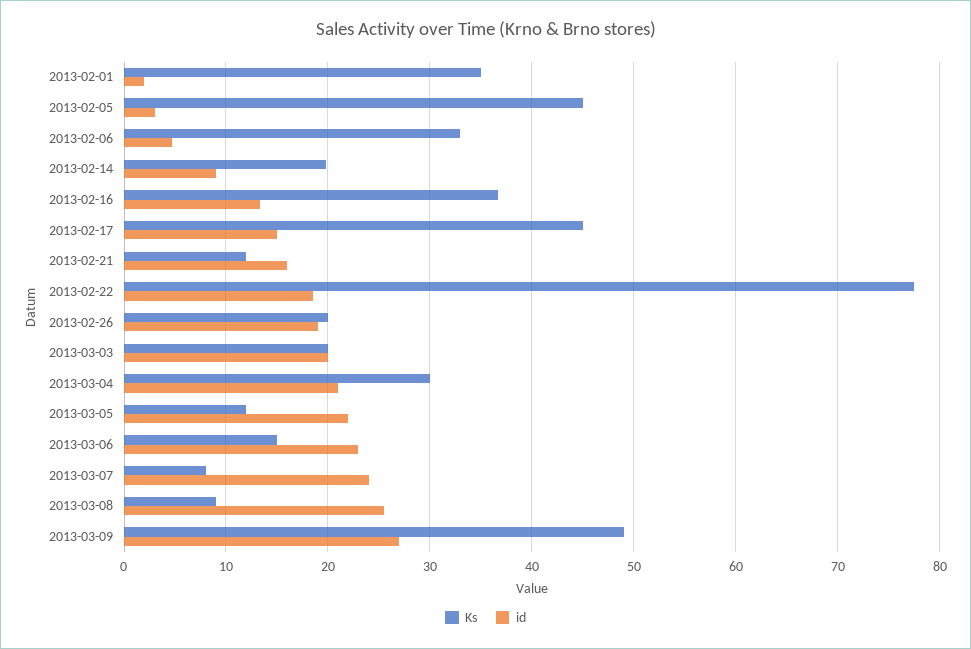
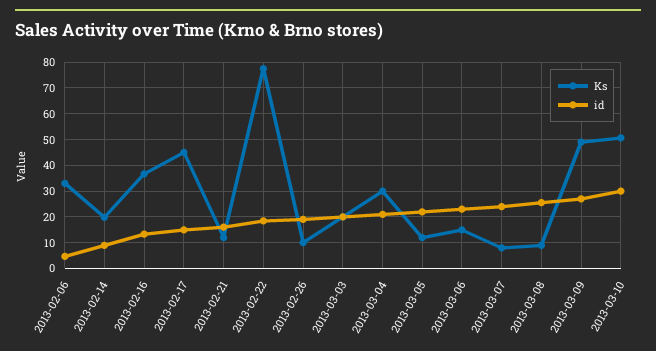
Ks, 2013-02-01: 35 -> none
id, 2013-02-01: 2 -> none
Ks, 2013-02-05: 45 -> none
id, 2013-02-05: 3 -> none
Ks, 2013-02-26: 20 -> 10
Ks, 2013-03-10: none -> 50
id, 2013-03-10: none -> 30

